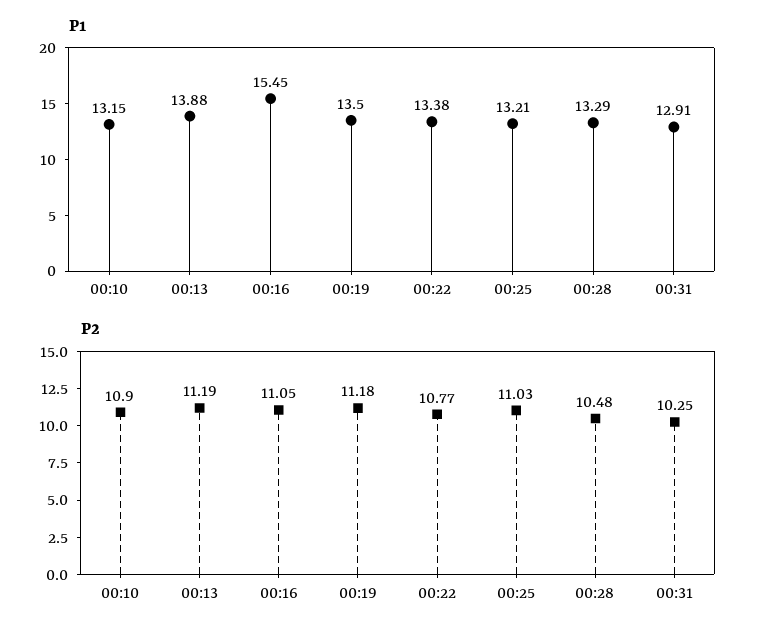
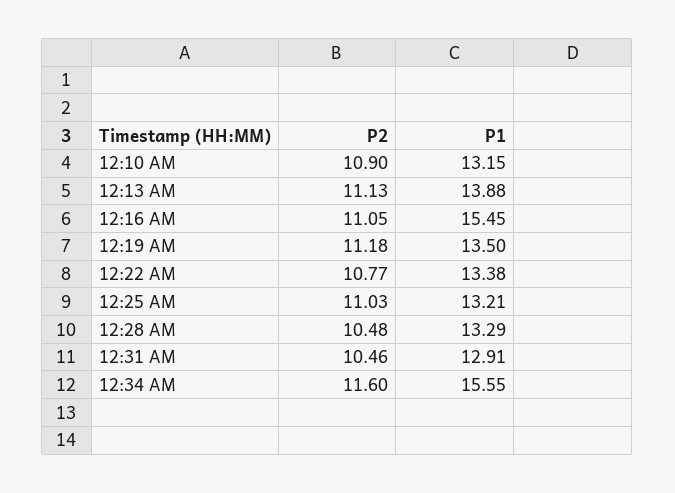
P2, 00:13: 11.19 -> 11.13
P2, 00:31: 10.25 -> 10.46
P2, 12:34 AM: none -> 11.6
P1, 12:34 AM: none -> 15.55

